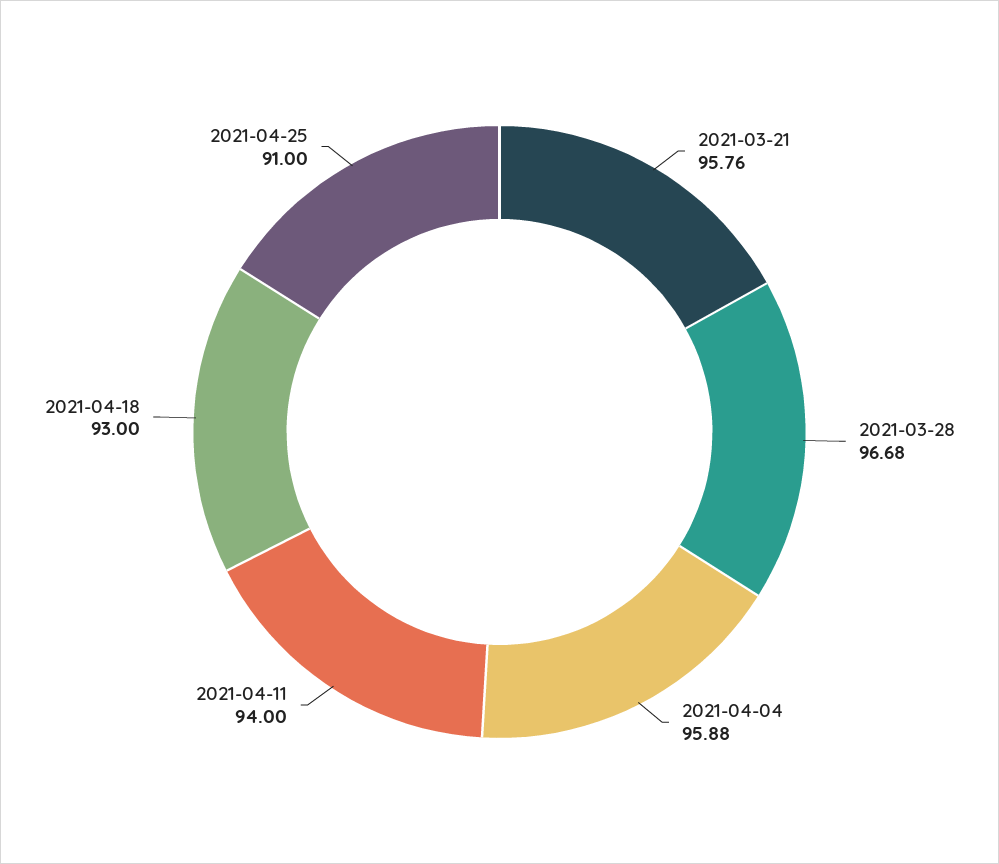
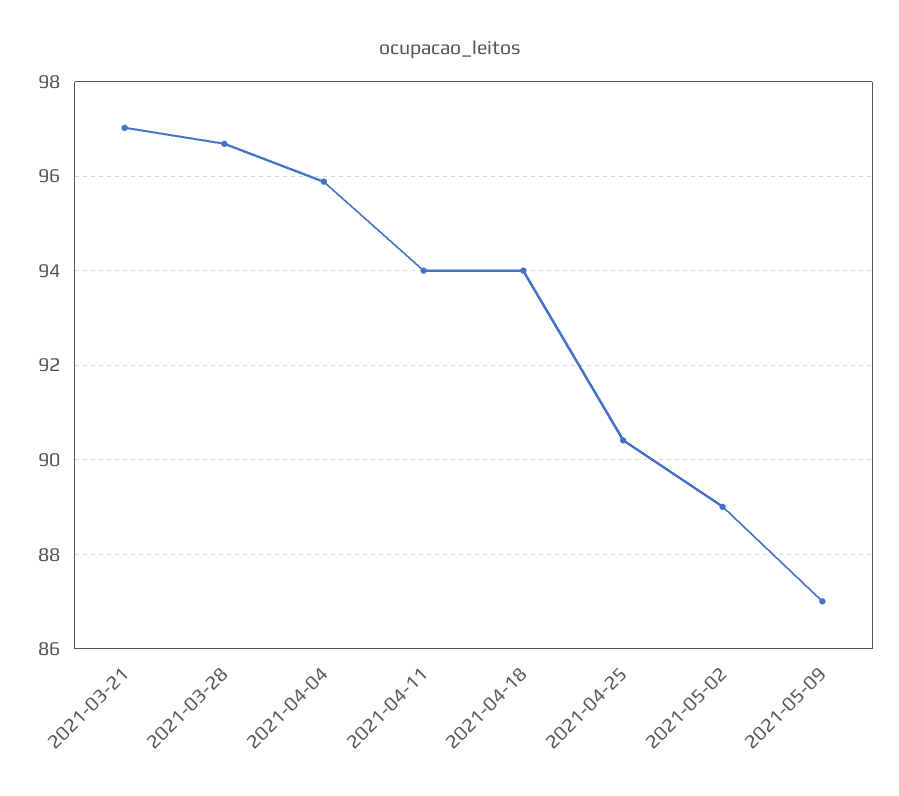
2021-03-21: 95.76 -> 97
2021-04-18: 93 -> 94
2021-04-25: 91 -> 90.4
2021-05-02: none -> 89
2021-05-09: none -> 87

